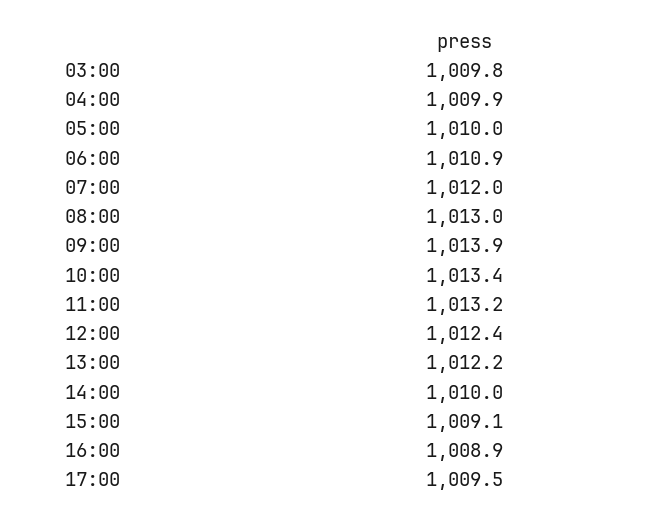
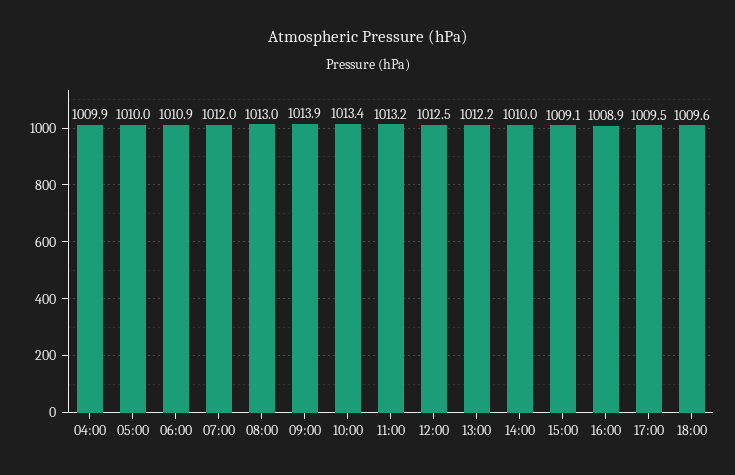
03:00: 1009.8 -> none
12:00: 1012.4 -> 1012.5
18:00: none -> 1009.6

